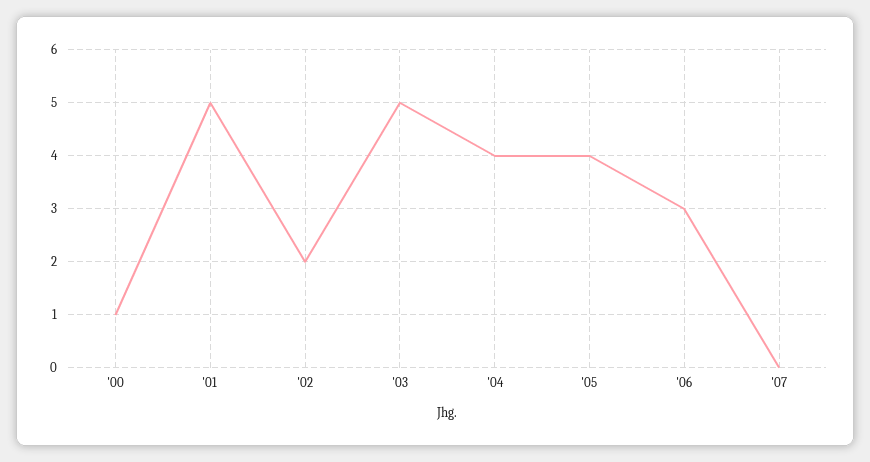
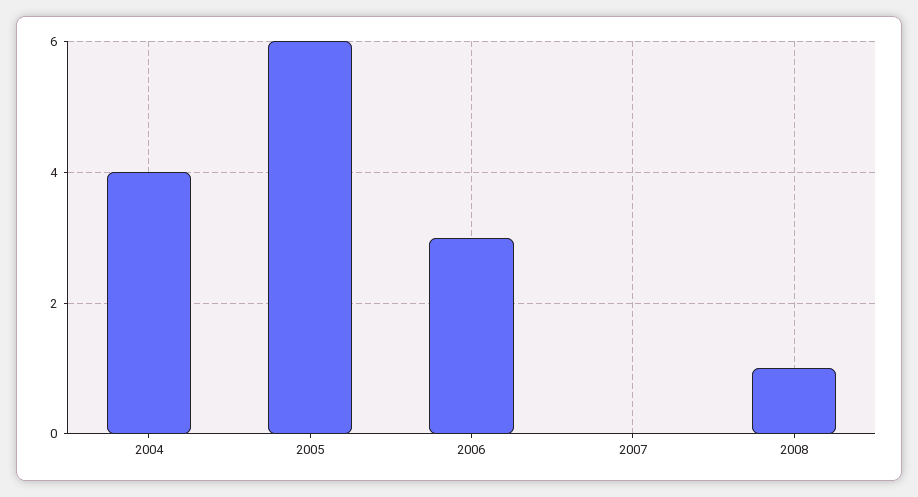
'00: 1 -> none
'01: 5 -> none
'02: 2 -> none
'03: 5 -> none
'05: 4 -> 6
2008: none -> 1

